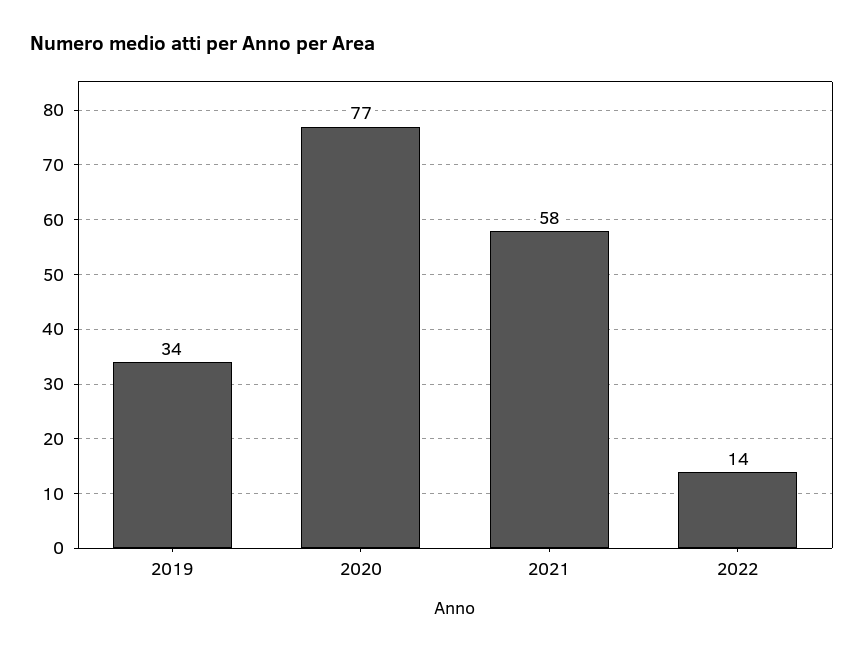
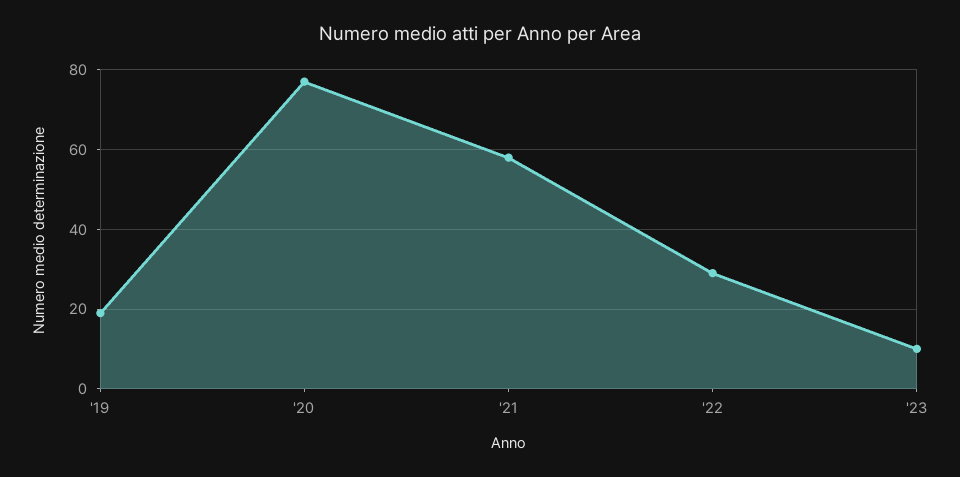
2019: 34 -> 20
2022: 14 -> 30
'23: none -> 10

